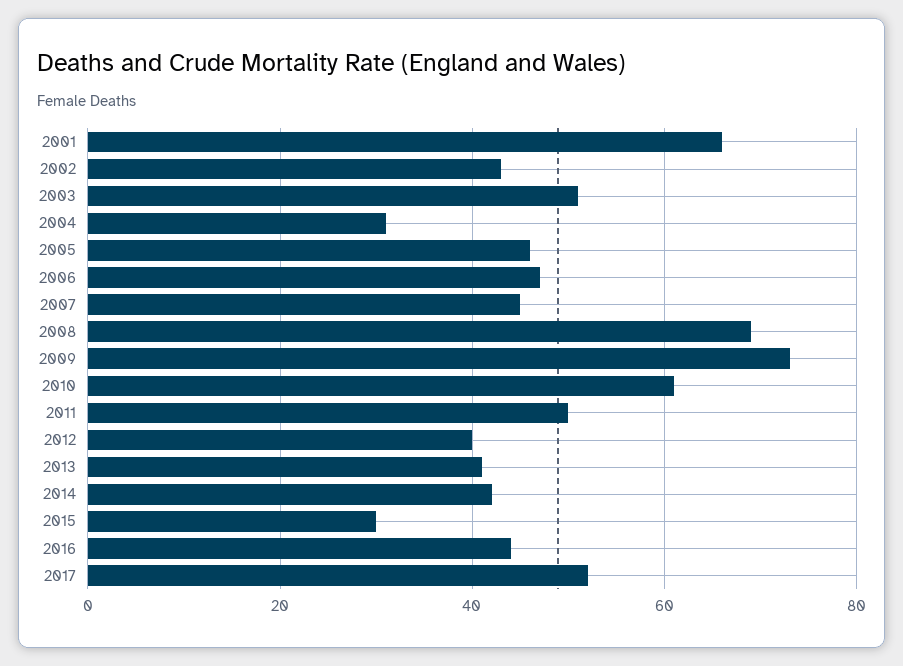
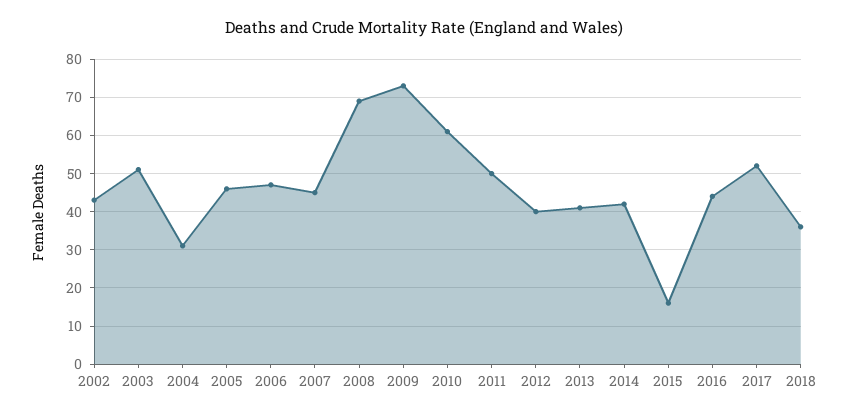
2001: 65 -> none
2015: 30 -> 15
2018: none -> 35

